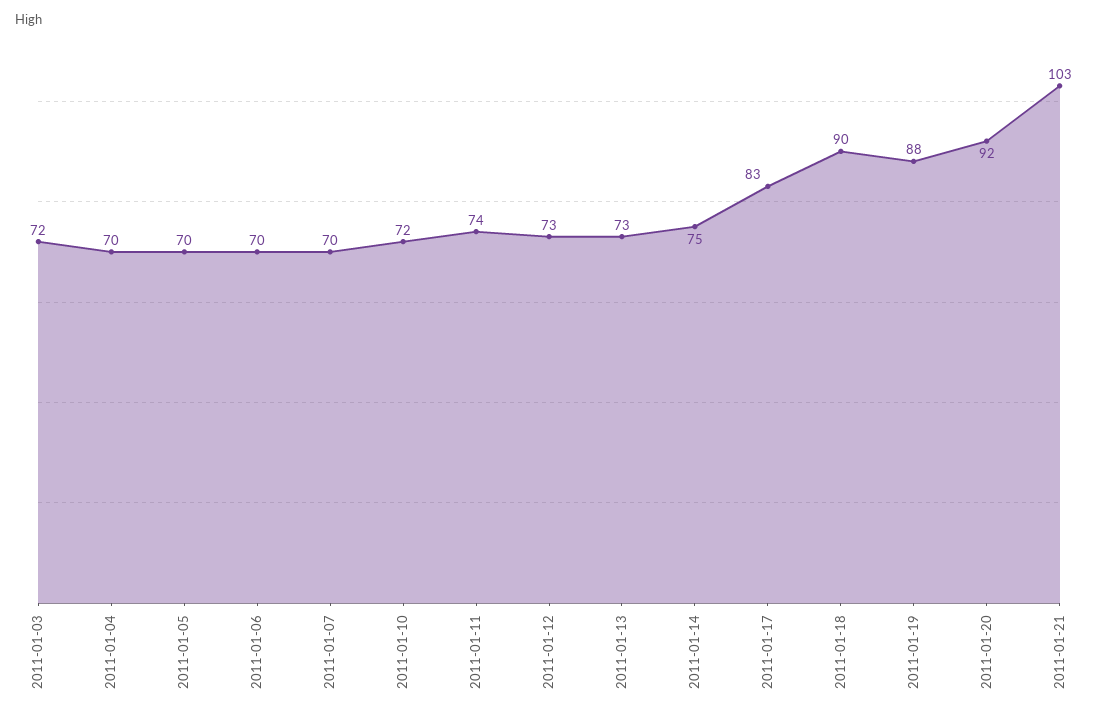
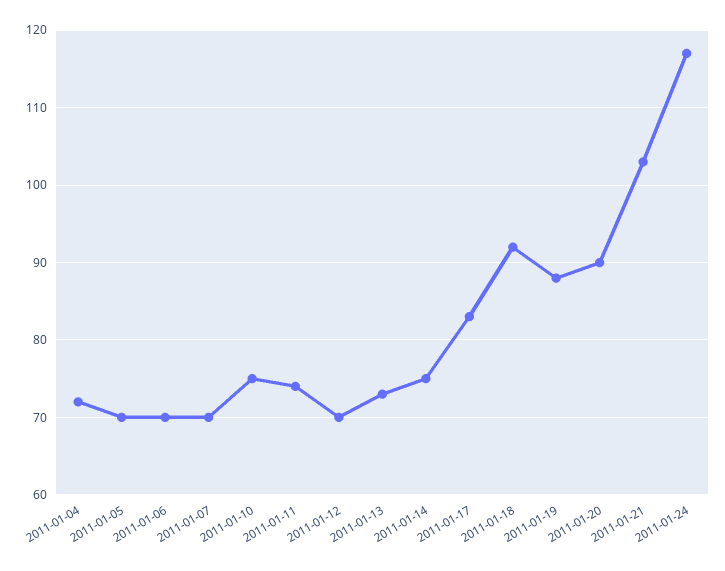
2011-01-03: 72 -> none
2011-01-04: 70 -> 72
2011-01-10: 72 -> 75
2011-01-12: 73 -> 70
2011-01-18: 90 -> 92
2011-01-20: 92 -> 90
2011-01-24: none -> 117

